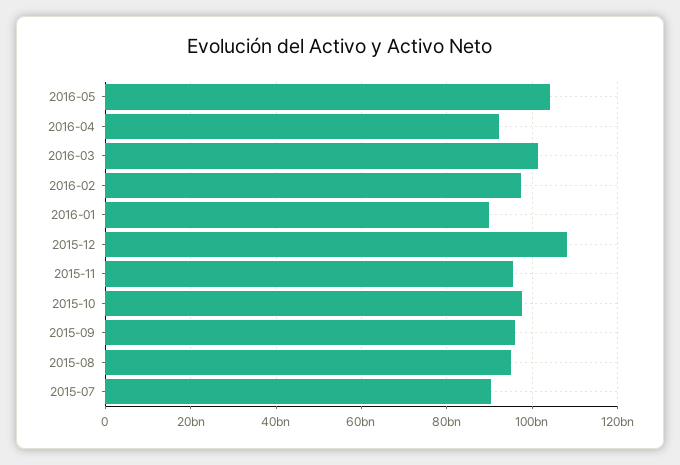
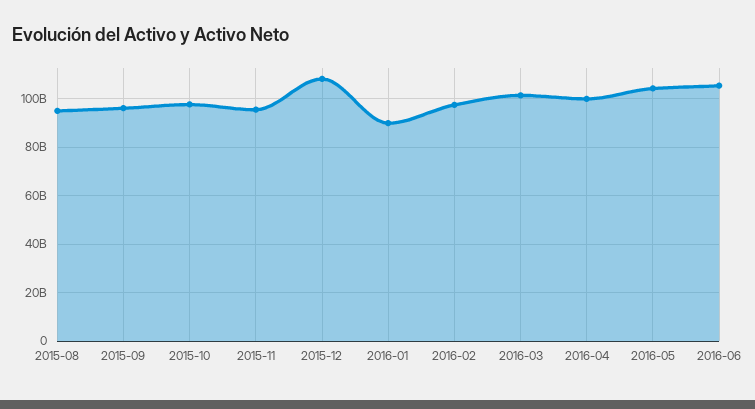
2016-04: 92000000000 -> 100000000000
2015-07: 90000000000 -> none
2016-06: none -> 105000000000

